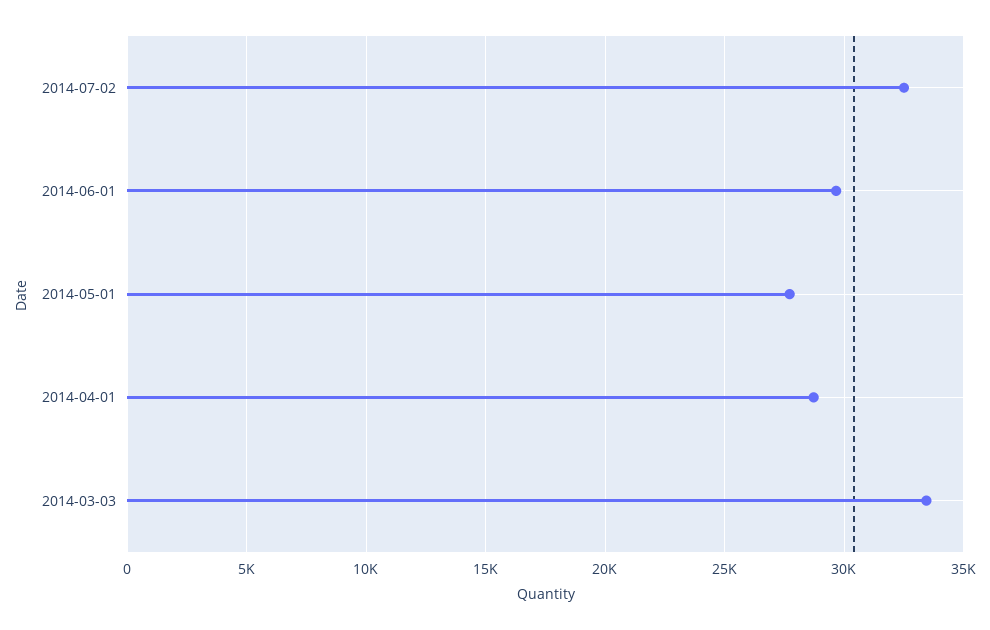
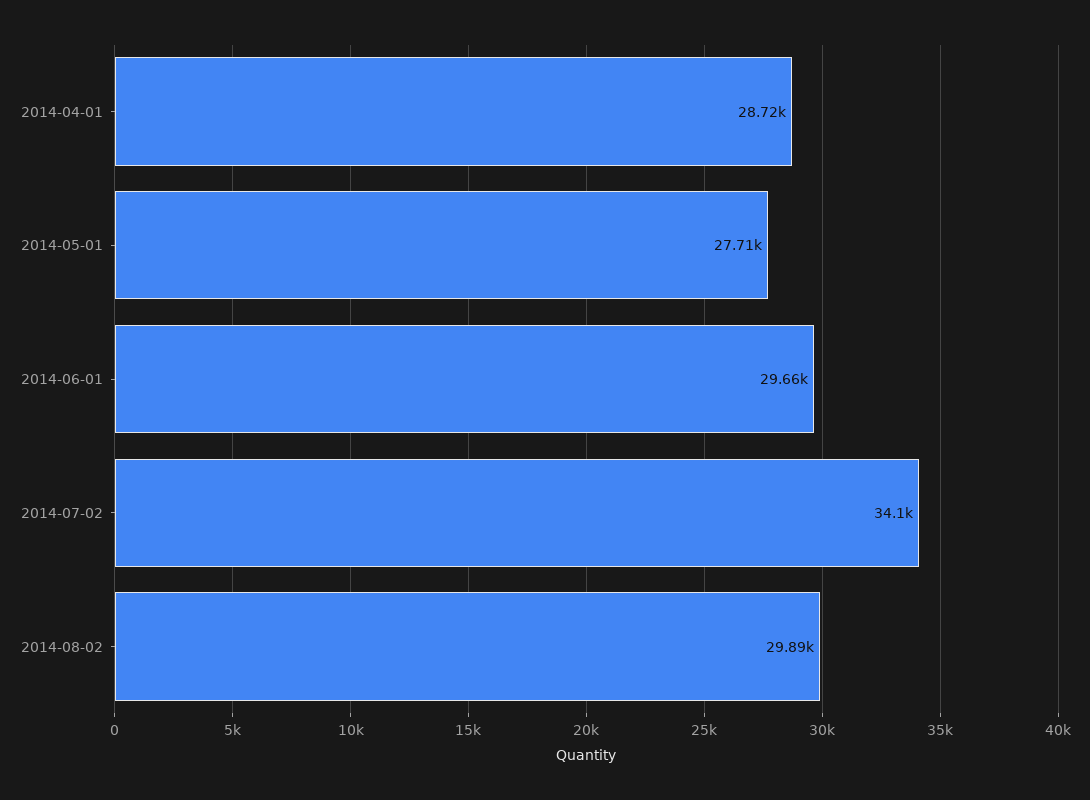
2014-07-02: 32500 -> 34100
2014-03-03: 33500 -> none
2014-08-02: none -> 29890

